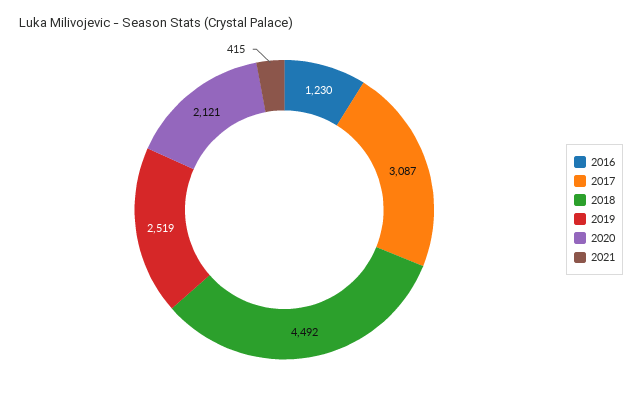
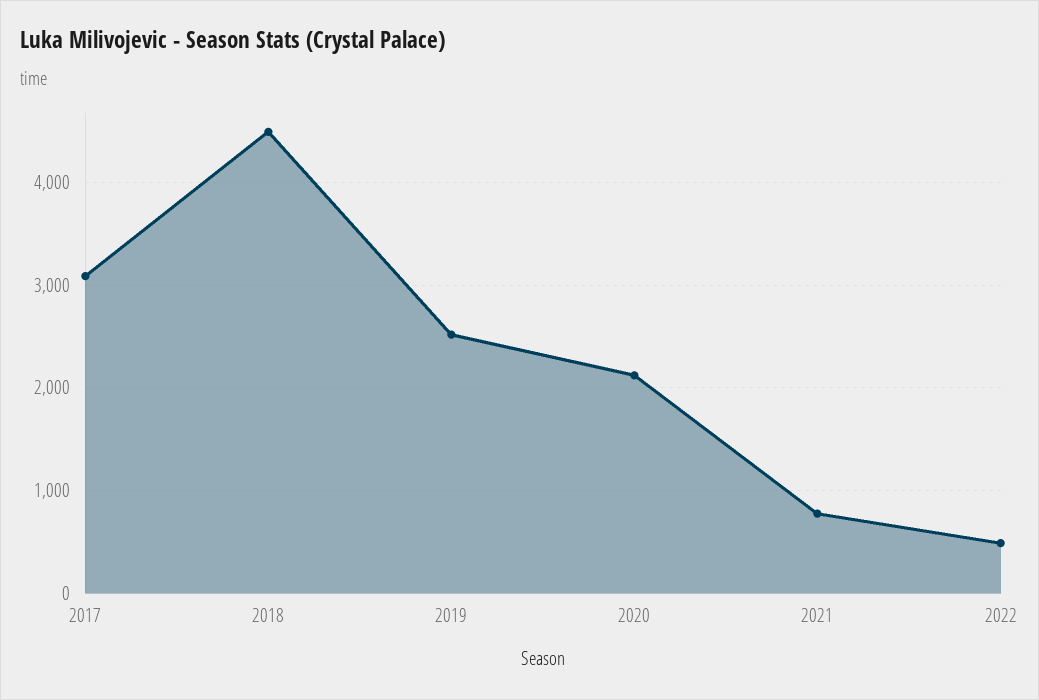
2016: 1230 -> none
2021: 415 -> 800
2022: none -> 500

